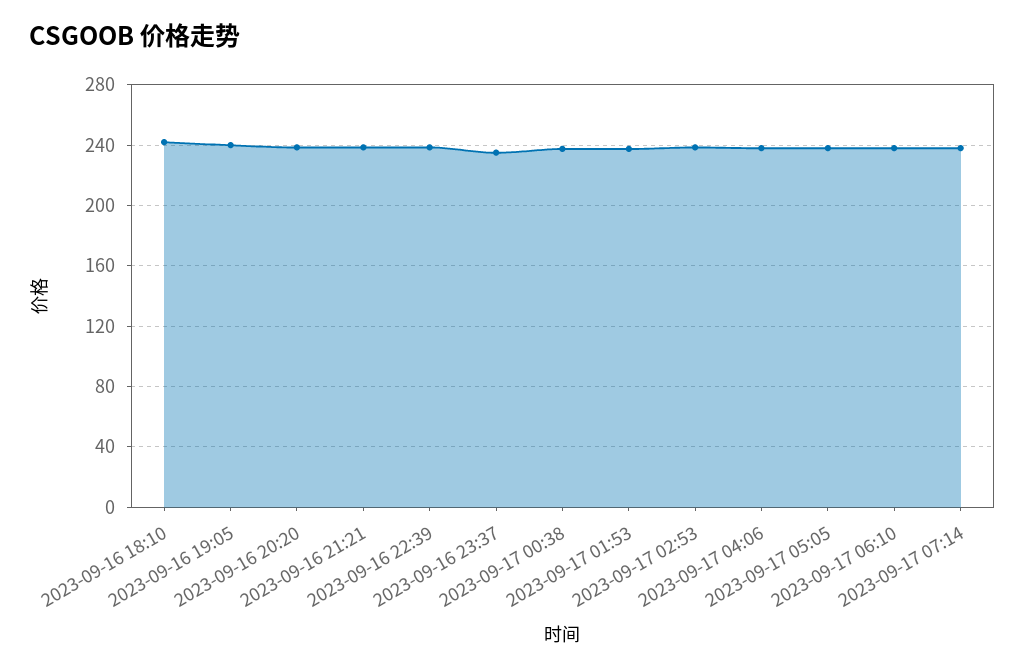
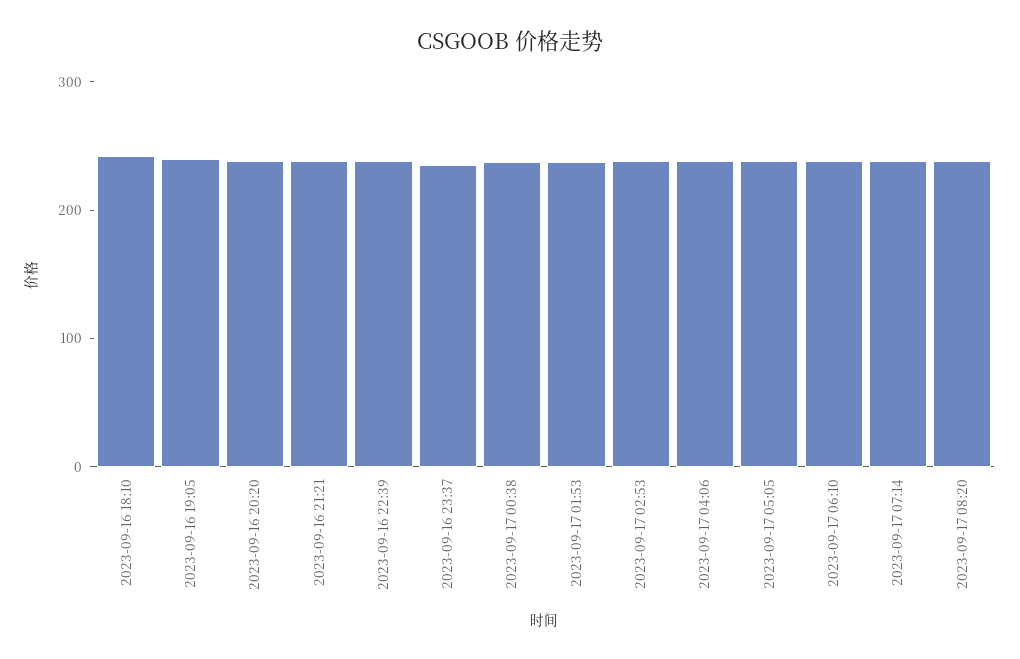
2023-09-17 08:20: none -> 240

